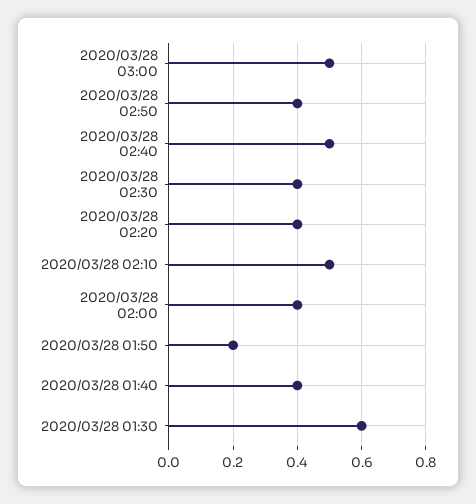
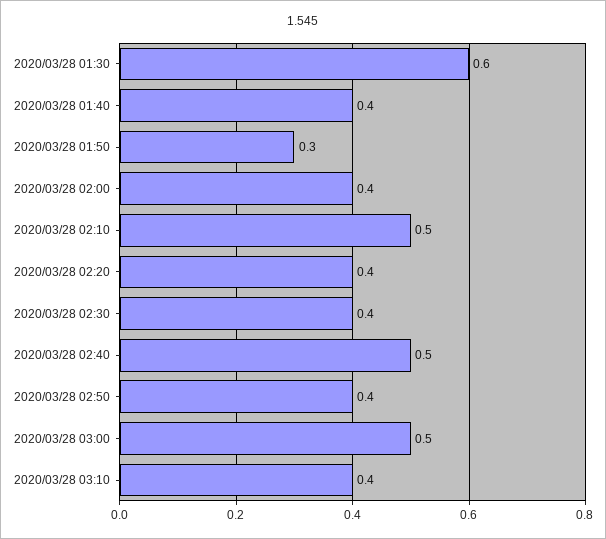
2020/03/28 01:50: 0.2 -> 0.3
2020/03/28 03:10: none -> 0.4

